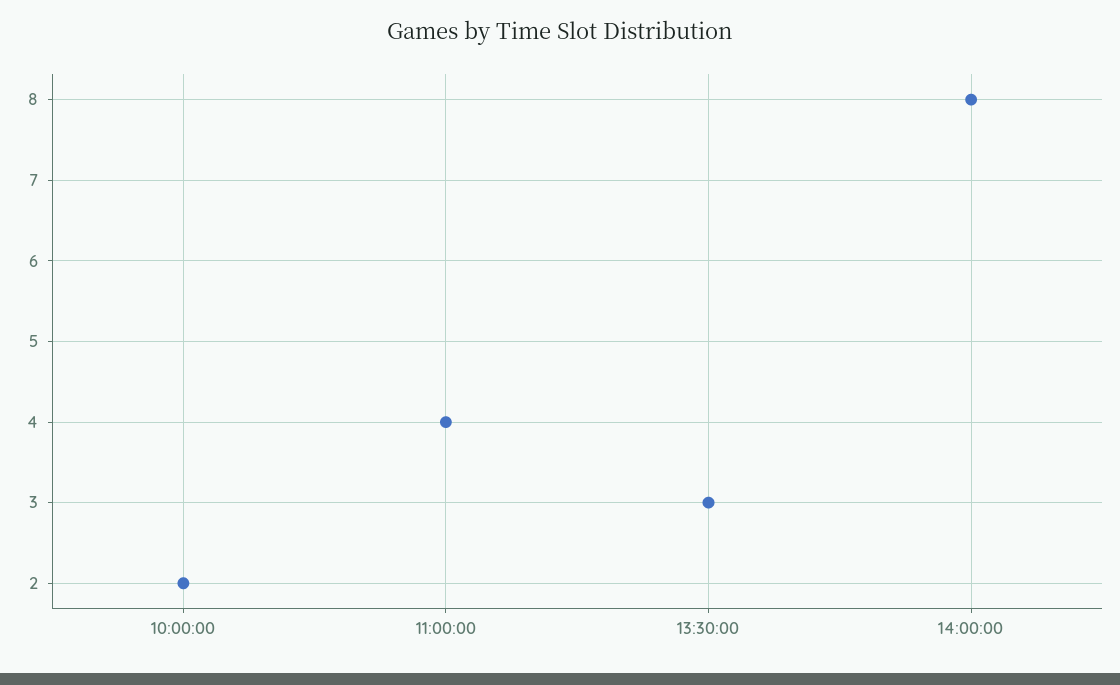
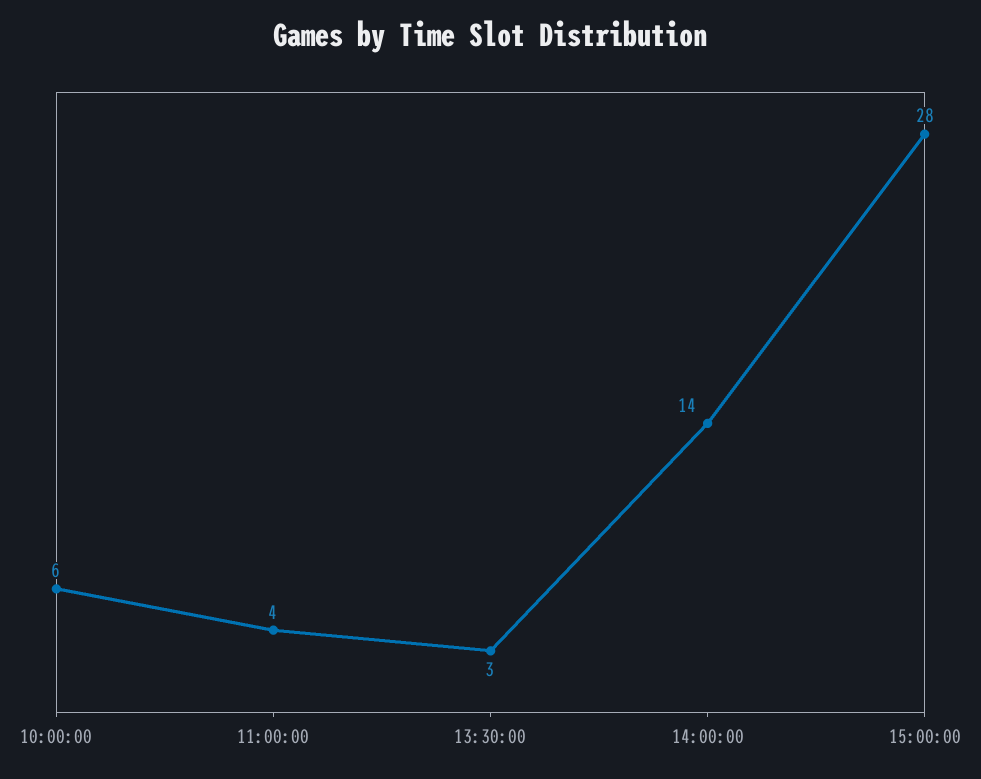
10:00:00: 2 -> 6
14:00:00: 8 -> 14
15:00:00: none -> 28

